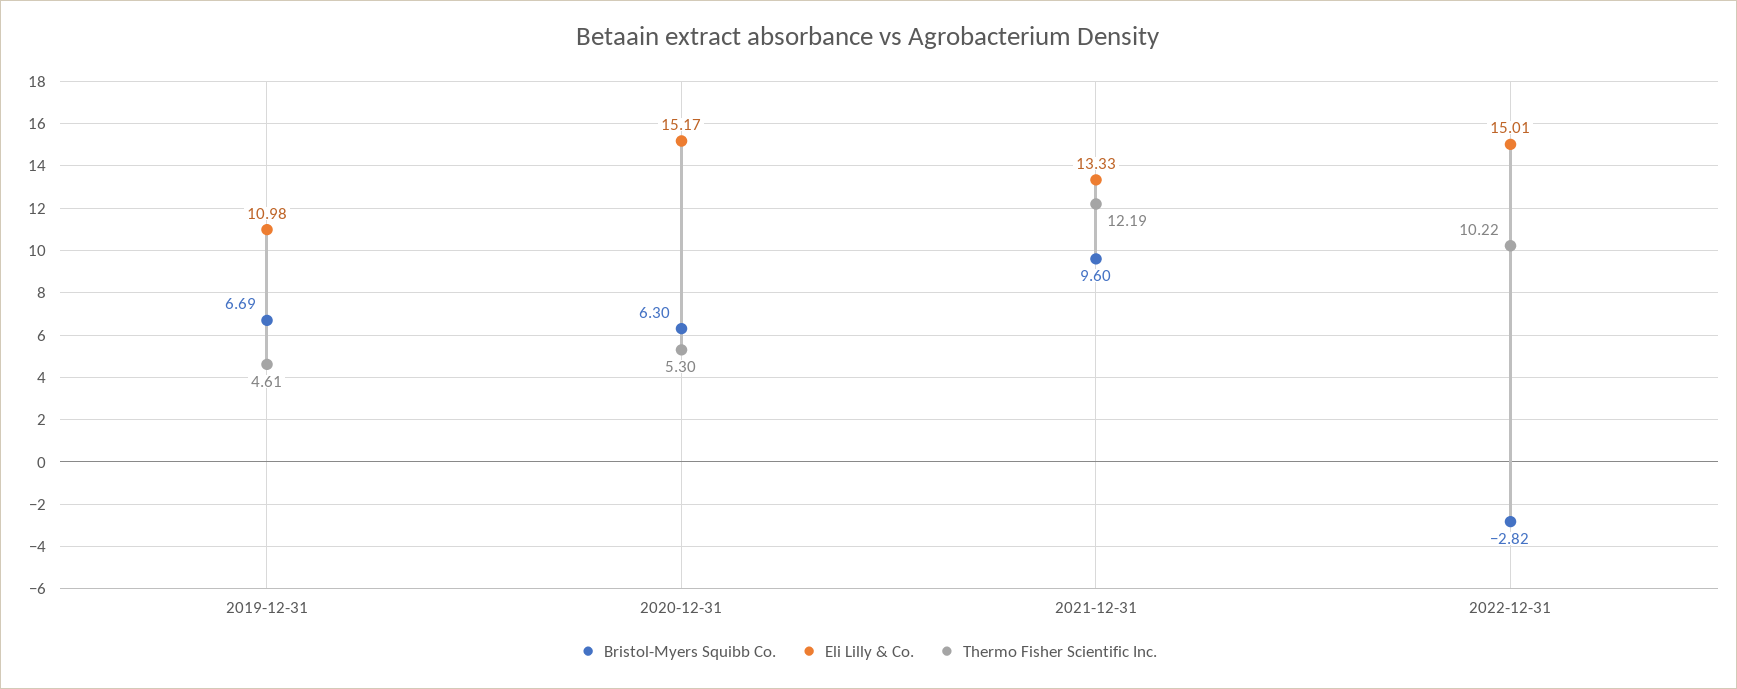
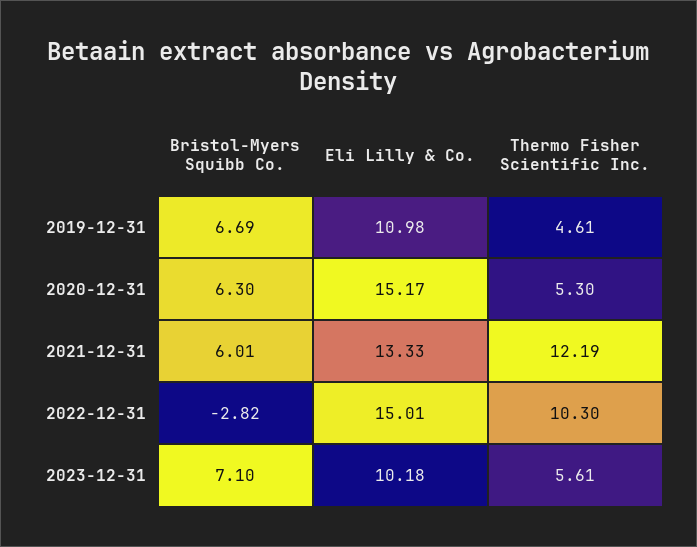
Bristol-Myers Squibb Co., 2021-12-31: 9.6 -> 6.01
Thermo Fisher Scientific Inc., 2022-12-31: 10.22 -> 10.3
Bristol-Myers Squibb Co., 2023-12-31: none -> 7.1
Eli Lilly & Co., 2023-12-31: none -> 10.18
Thermo Fisher Scientific Inc., 2023-12-31: none -> 5.61

